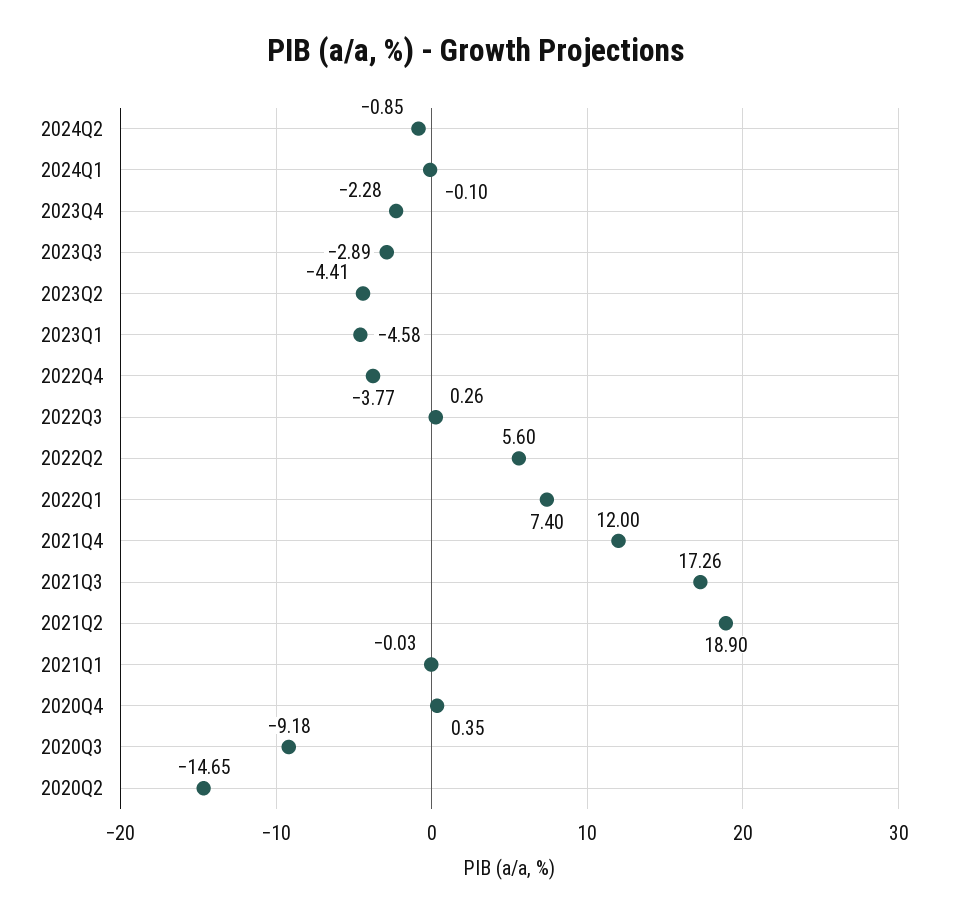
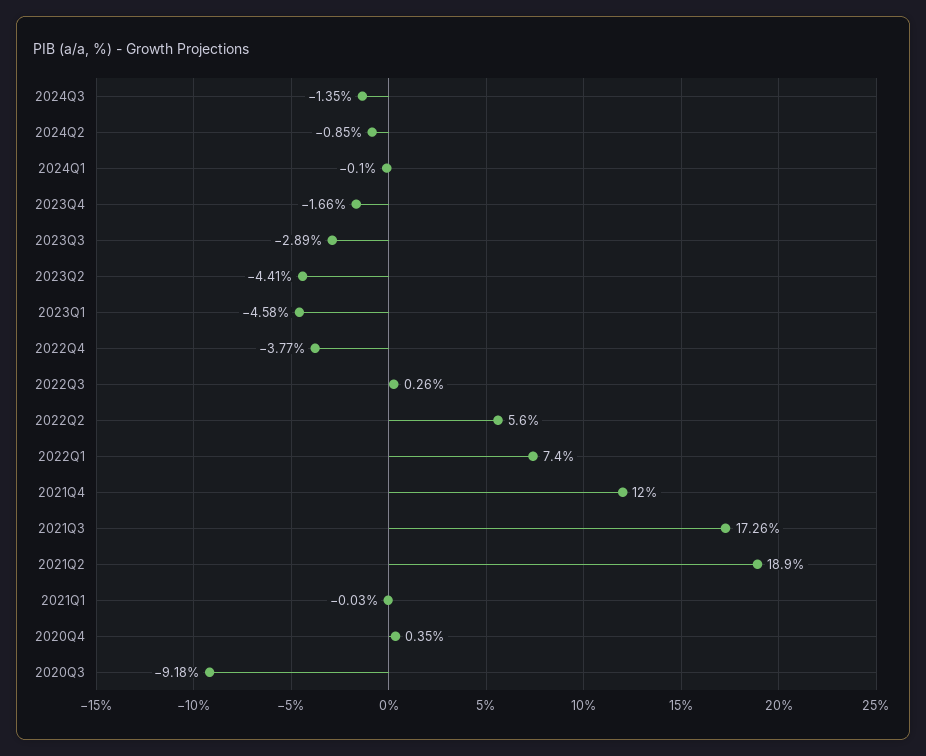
2023Q4: -2.28 -> -1.66
2020Q2: -14.65 -> none
2024Q3: none -> -1.35

